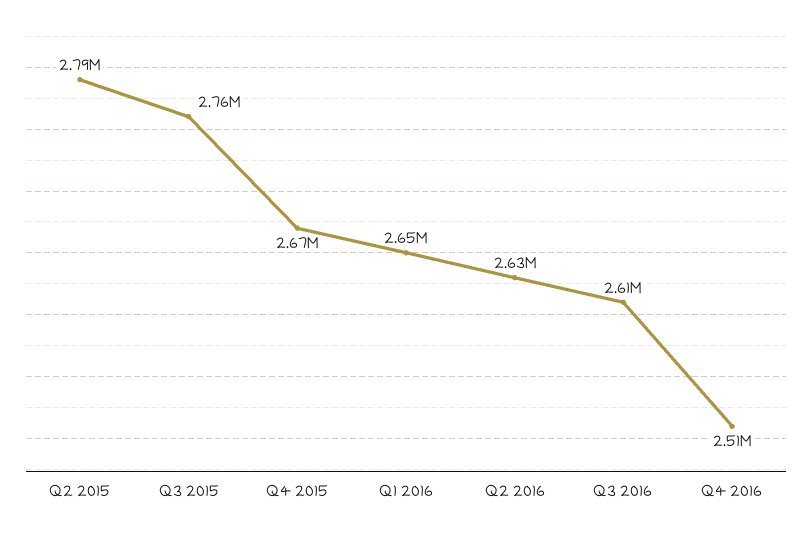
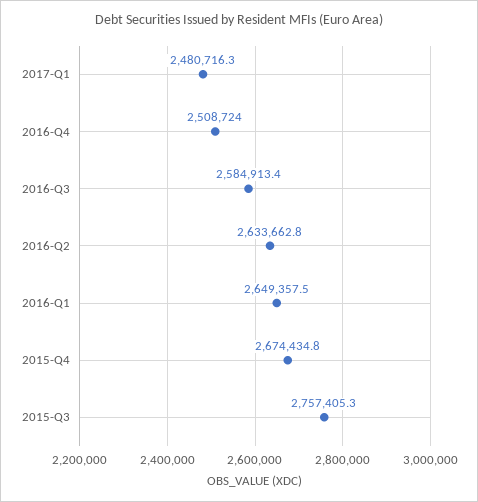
Q2 2015: 2790000 -> none
Q3 2016: 2610000 -> 2584913.4
2017-Q1: none -> 2480716.3

